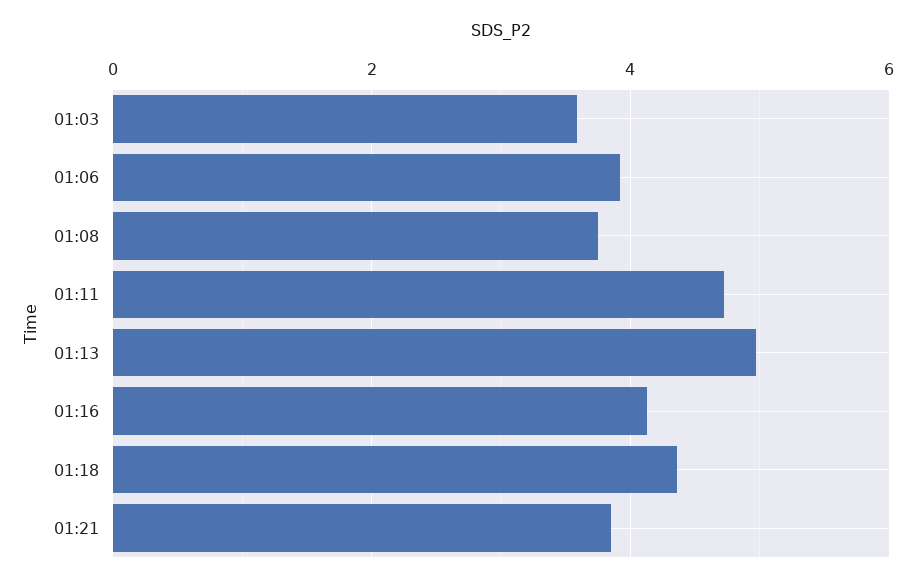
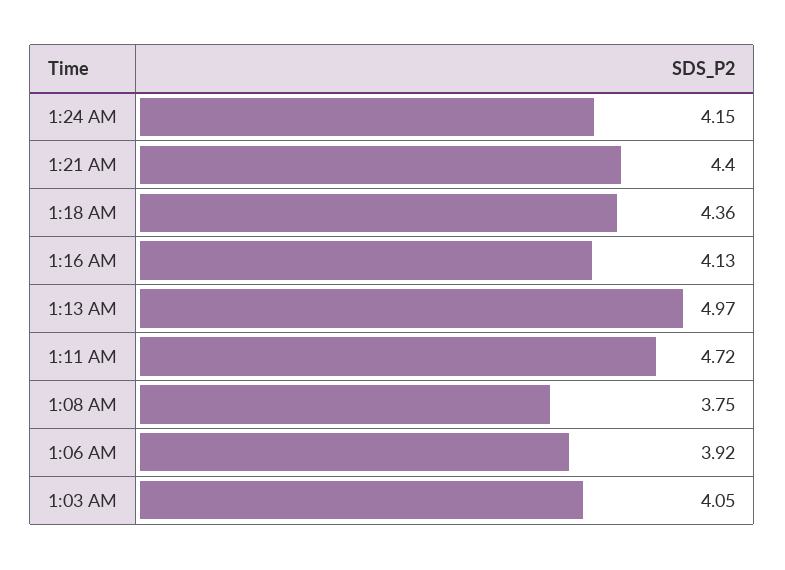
01:03: 3.6 -> 4.05
01:21: 3.8 -> 4.4
1:24 AM: none -> 4.15

